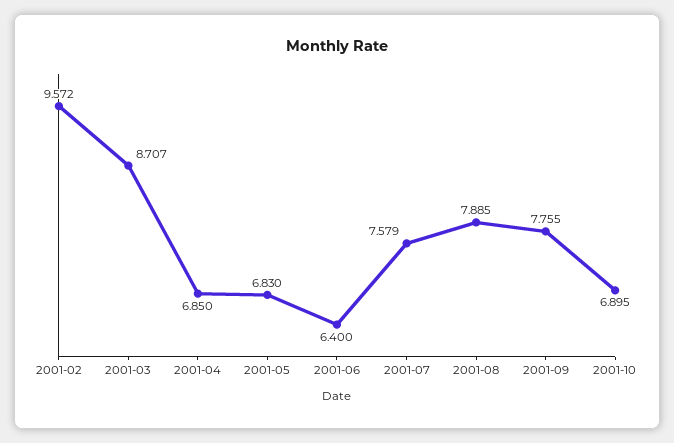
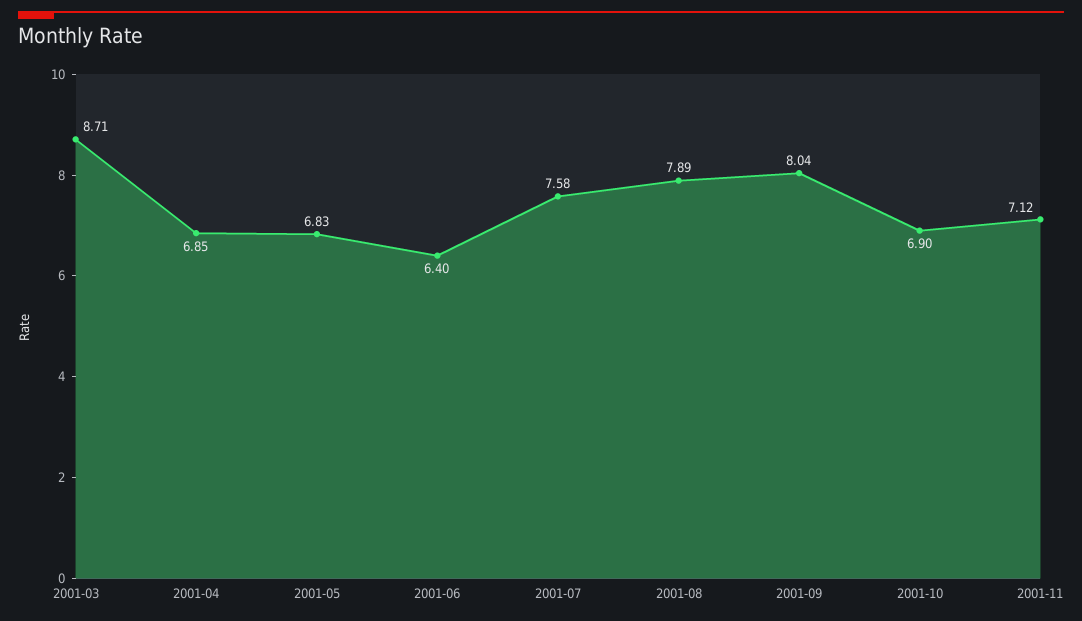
2001-02: 9.572 -> none
2001-09: 7.755 -> 8.04
2001-11: none -> 7.12

